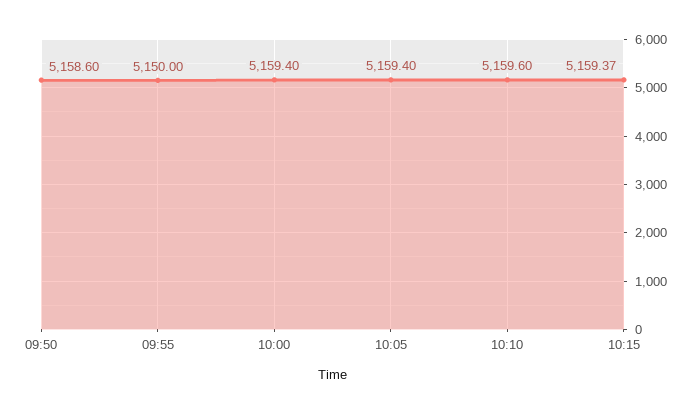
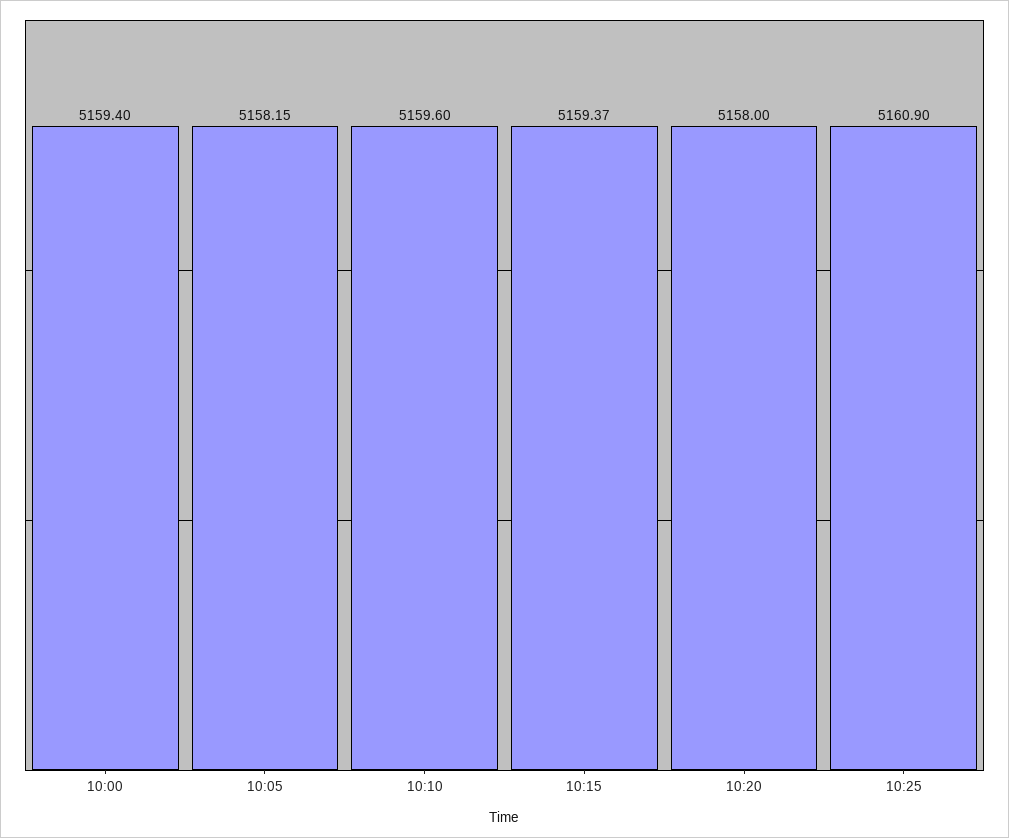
09:50: 5158.6 -> none
09:55: 5150 -> none
10:05: 5159.4 -> 5158.15
10:20: none -> 5158
10:25: none -> 5160.9

